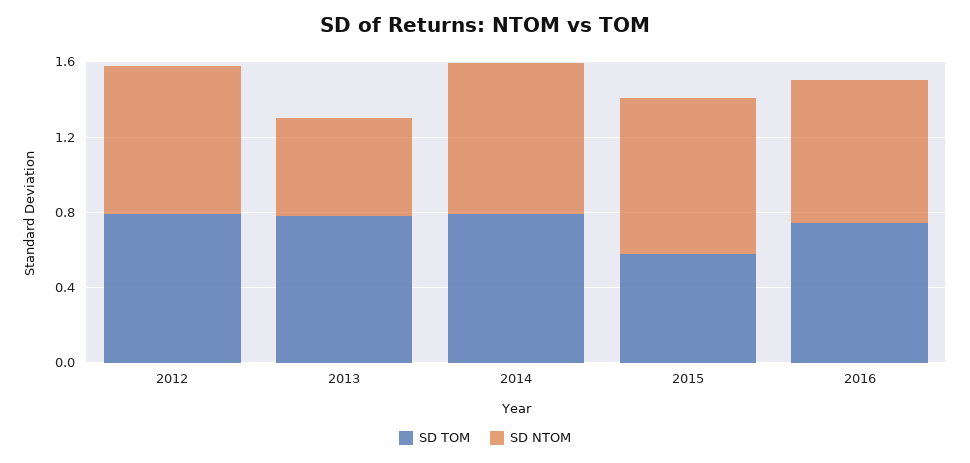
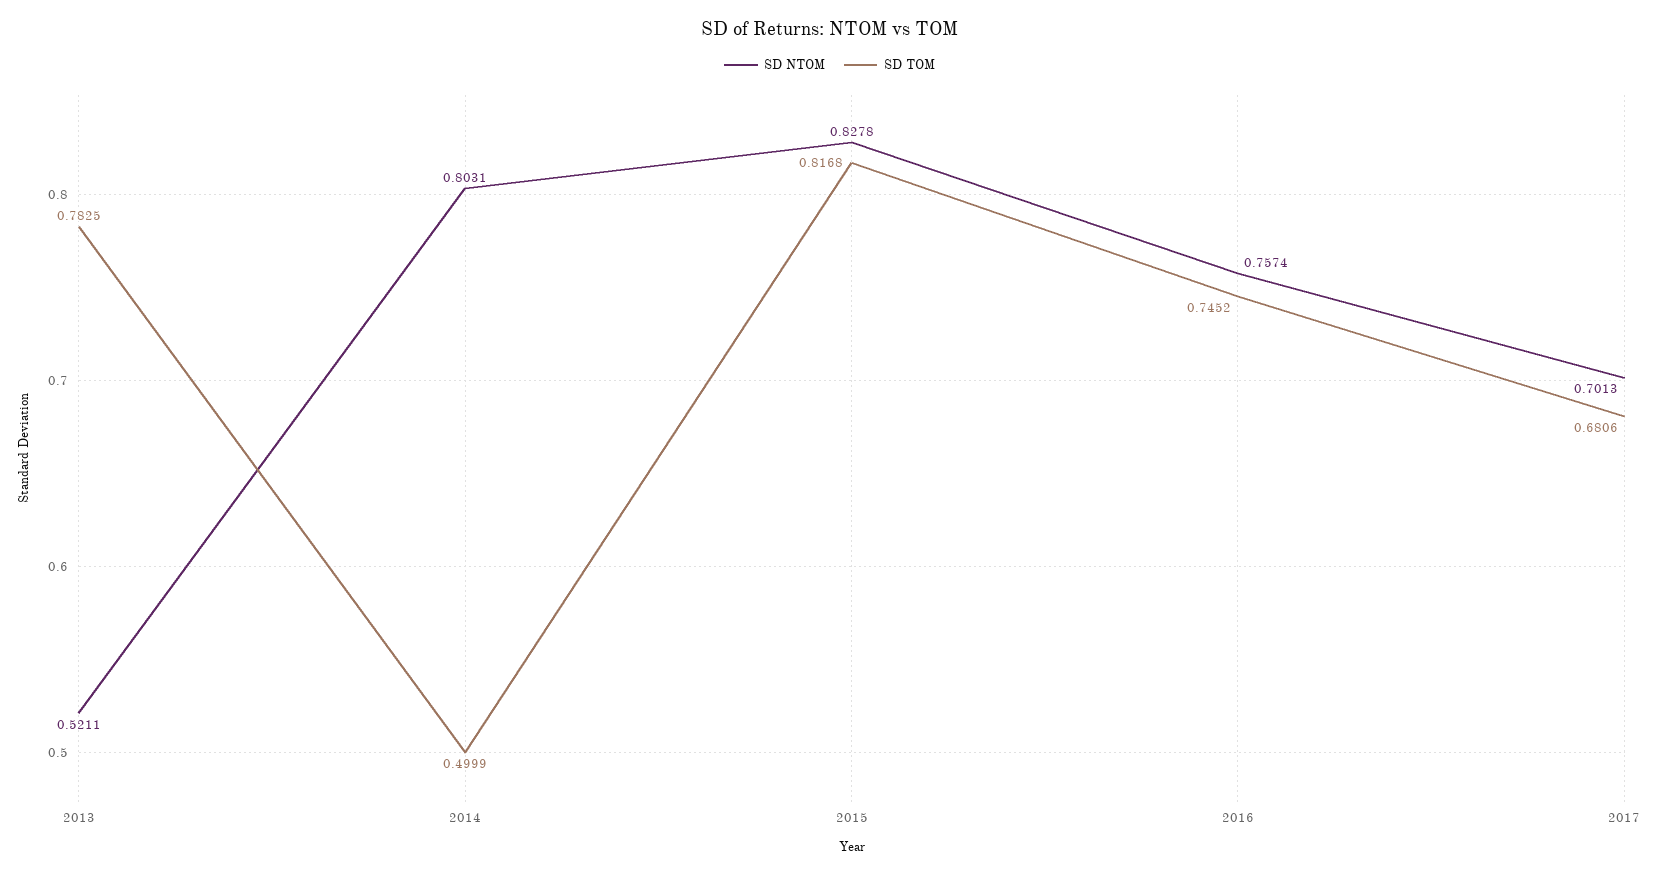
SD TOM, 2012: 0.8 -> none
SD NTOM, 2012: 0.8 -> none
SD TOM, 2014: 0.8 -> 0.4999
SD TOM, 2015: 0.6 -> 0.8168
SD NTOM, 2017: none -> 0.7013
SD TOM, 2017: none -> 0.6806

